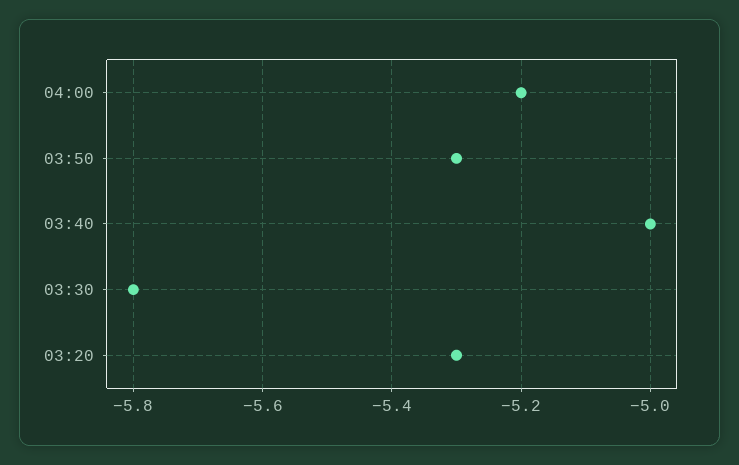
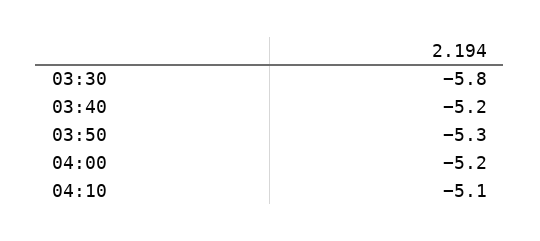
03:40: -5 -> -5.2
03:20: -5.3 -> none
04:10: none -> -5.1

